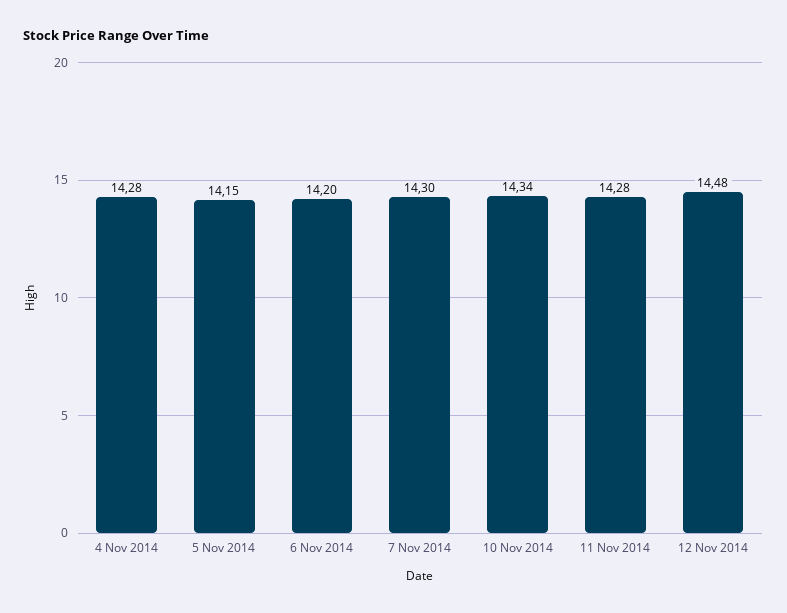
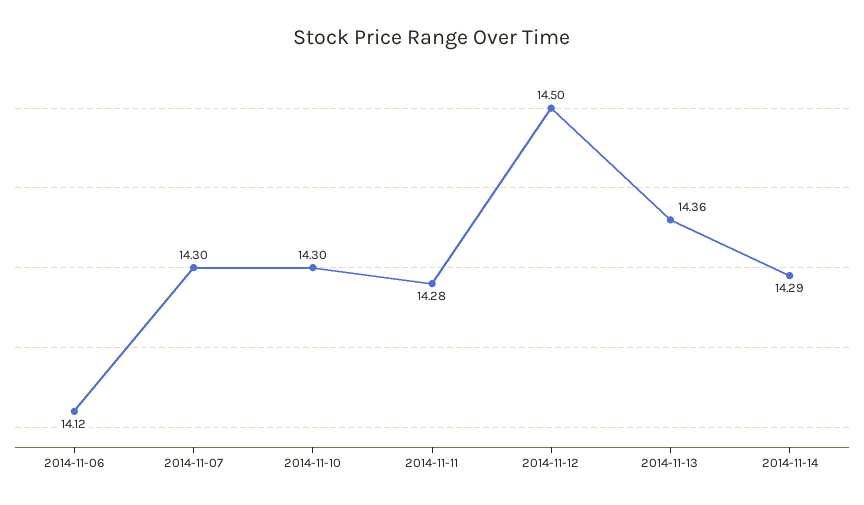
4 Nov 2014: 14.28 -> none
5 Nov 2014: 14.15 -> none
6 Nov 2014: 14.2 -> 14.12
10 Nov 2014: 14.34 -> 14.3
12 Nov 2014: 14.48 -> 14.5
2014-11-13: none -> 14.36
2014-11-14: none -> 14.29

